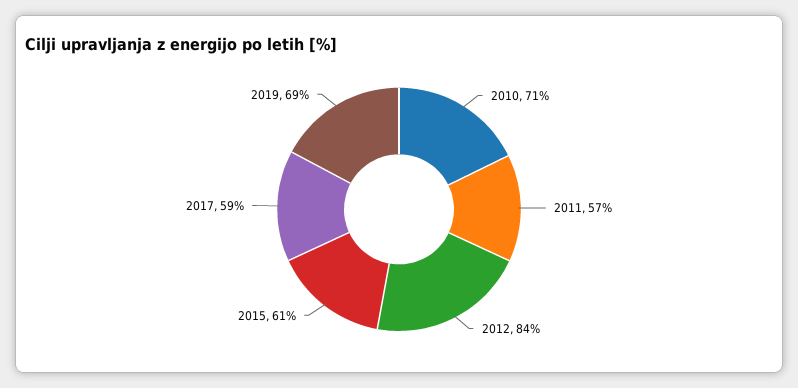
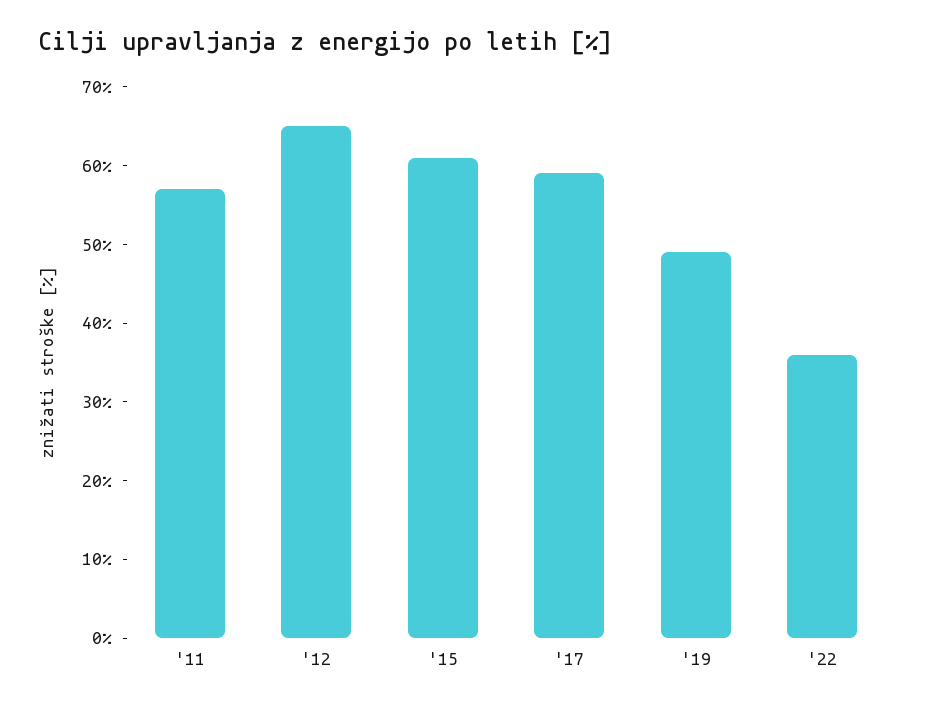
2010: 71 -> none
2012: 84 -> 65
2019: 69 -> 50
'22: none -> 35

